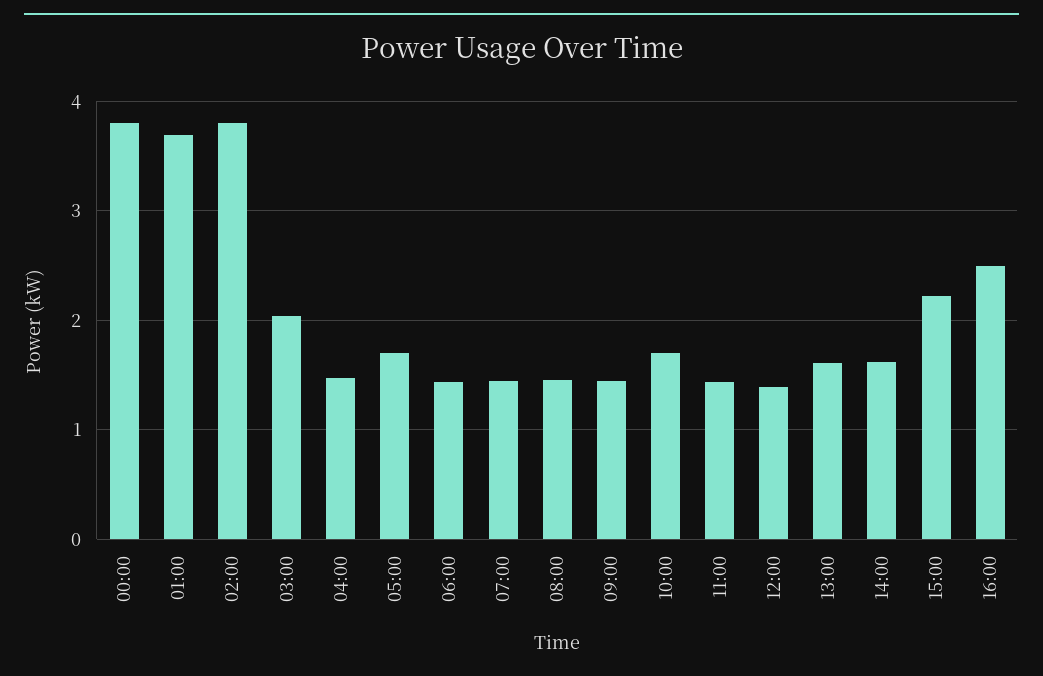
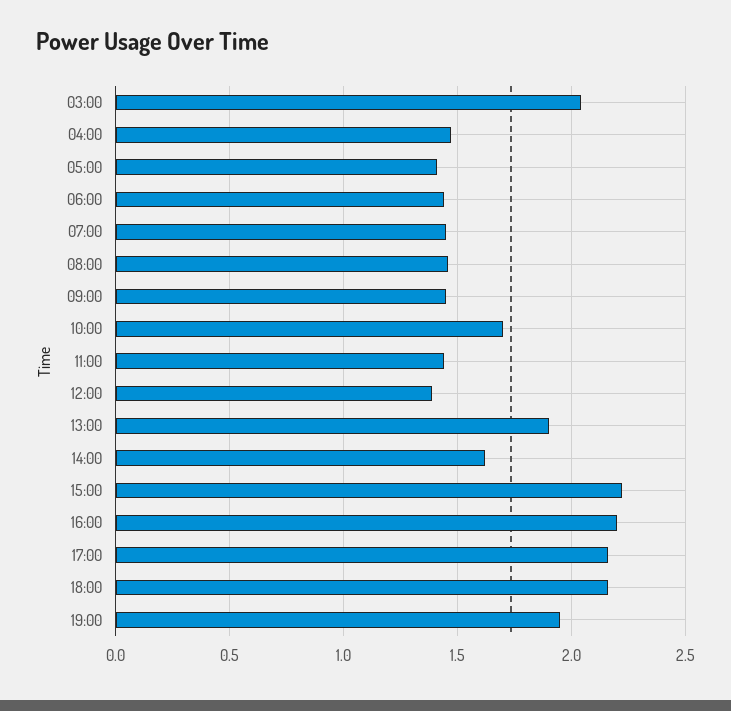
00:00: 3.8 -> none
01:00: 3.7 -> none
02:00: 3.8 -> none
05:00: 1.7 -> 1.4
13:00: 1.6 -> 1.9
16:00: 2.5 -> 2.2
17:00: none -> 2.15
18:00: none -> 2.15
19:00: none -> 1.95

